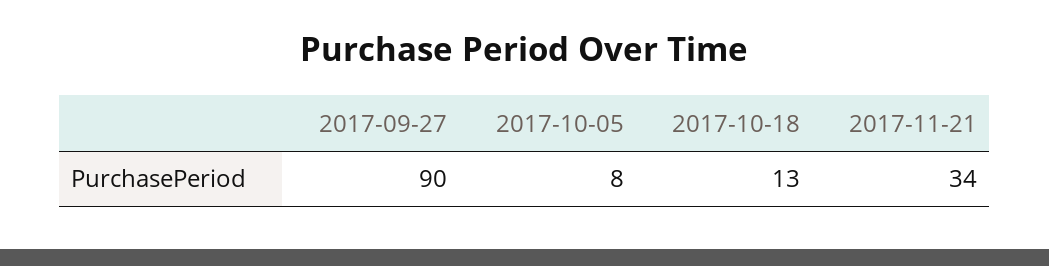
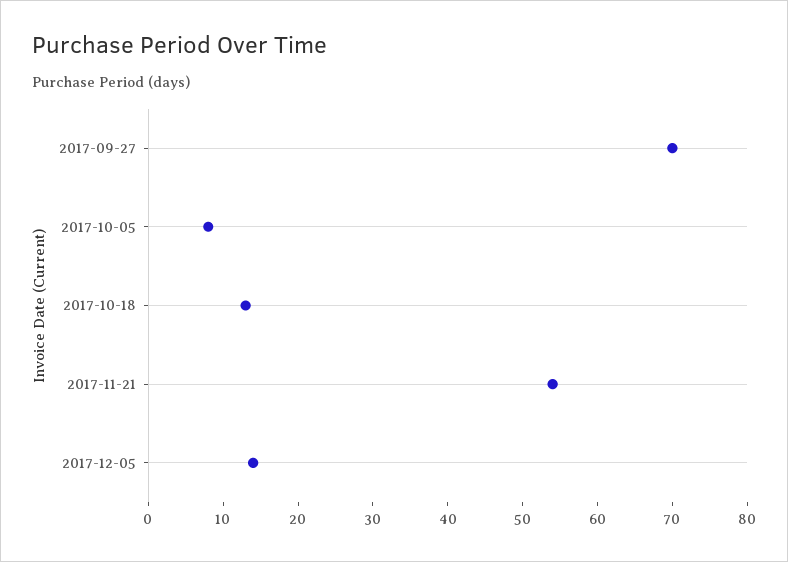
2017-09-27: 90 -> 70
2017-11-21: 34 -> 55
2017-12-05: none -> 15

